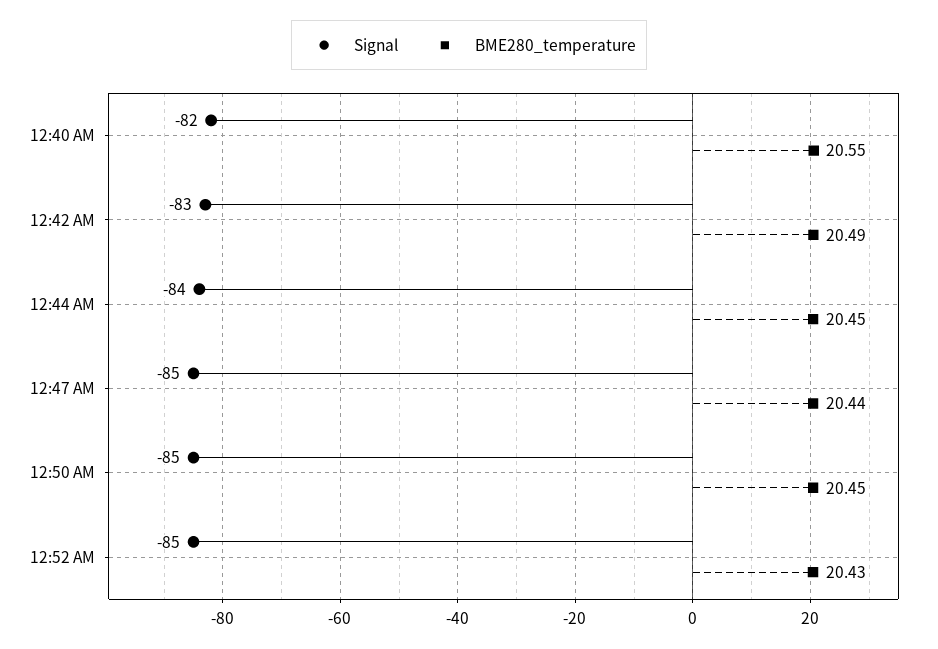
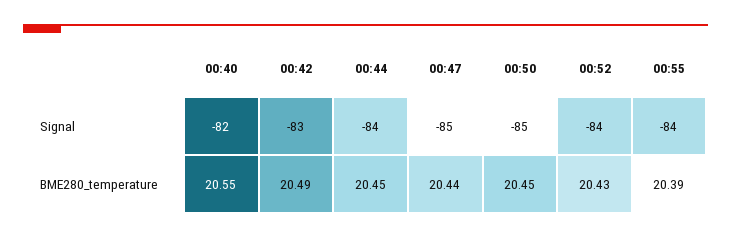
Signal, 12:52 AM: -85 -> -84
Signal, 00:55: none -> -84
BME280_temperature, 00:55: none -> 20.39

